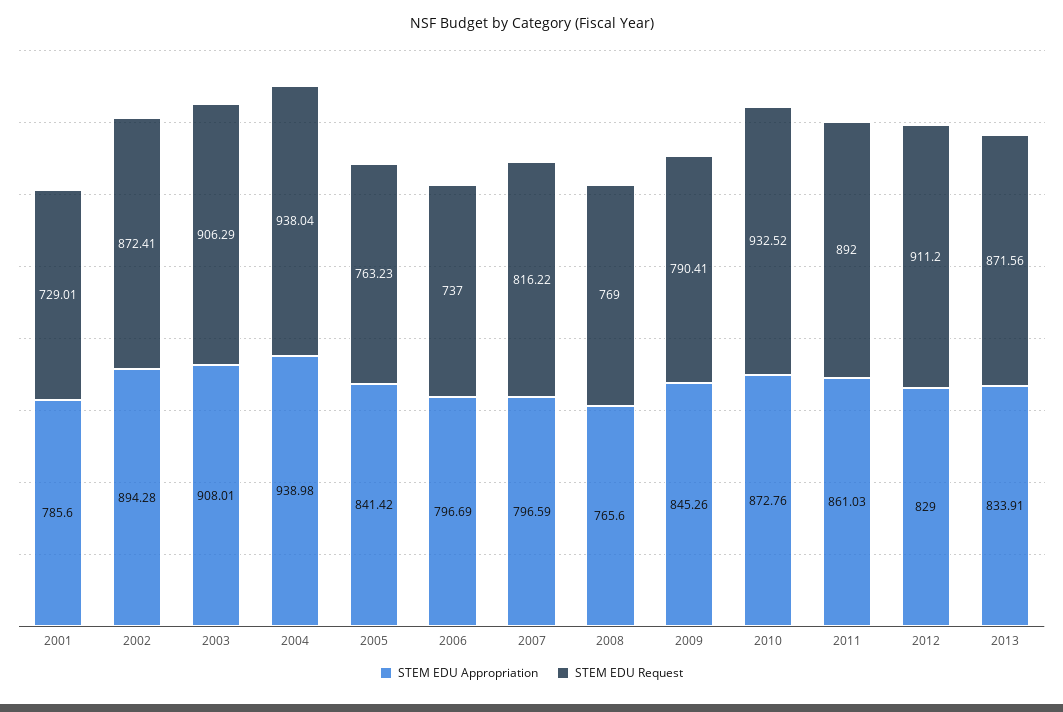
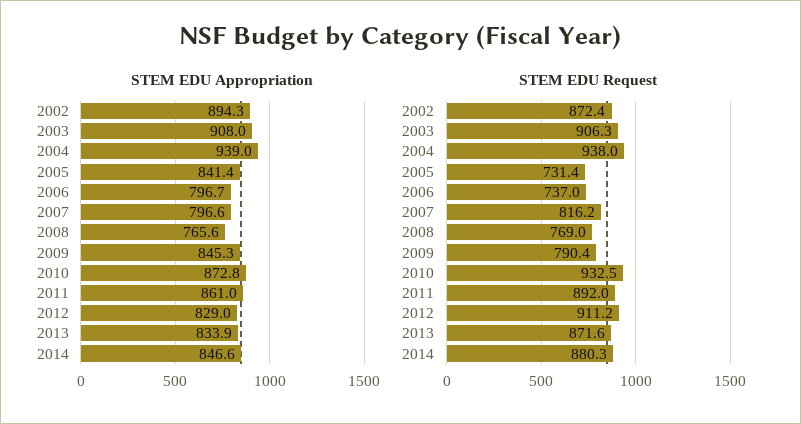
STEM EDU Appropriation, 2001: 785.6 -> none
STEM EDU Request, 2001: 729.01 -> none
STEM EDU Request, 2005: 763.23 -> 731.4
STEM EDU Appropriation, 2014: none -> 846.6
STEM EDU Request, 2014: none -> 880.3

